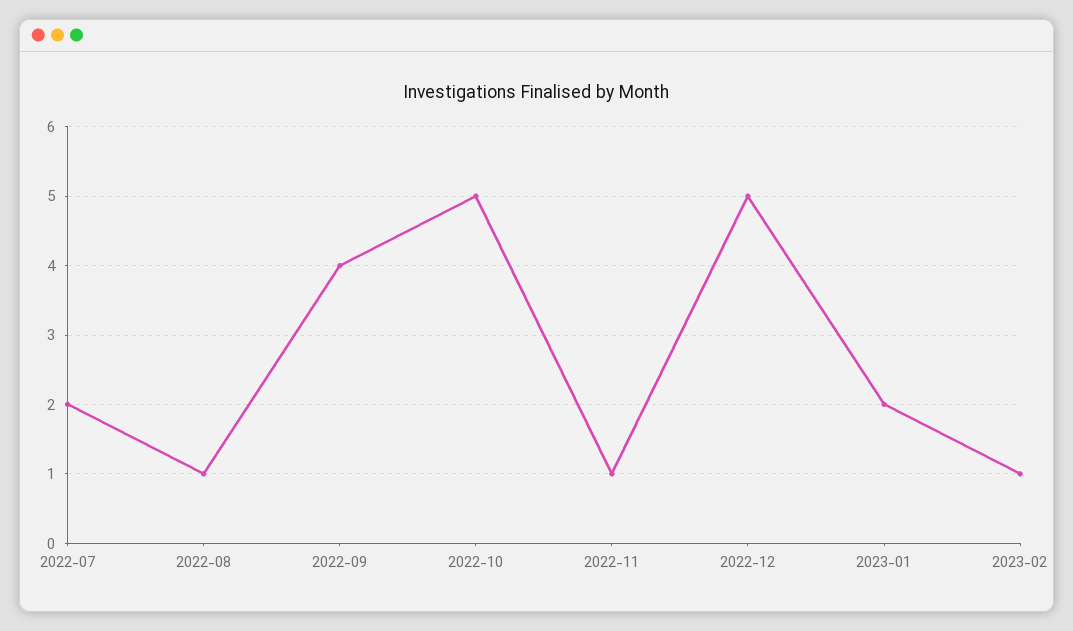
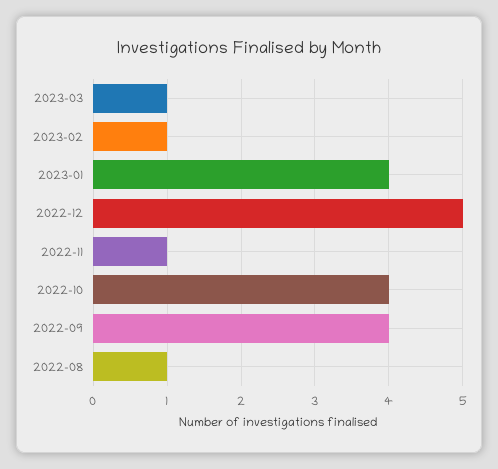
2022-07: 2 -> none
2022-10: 5 -> 4
2023-01: 2 -> 4
2023-03: none -> 1

